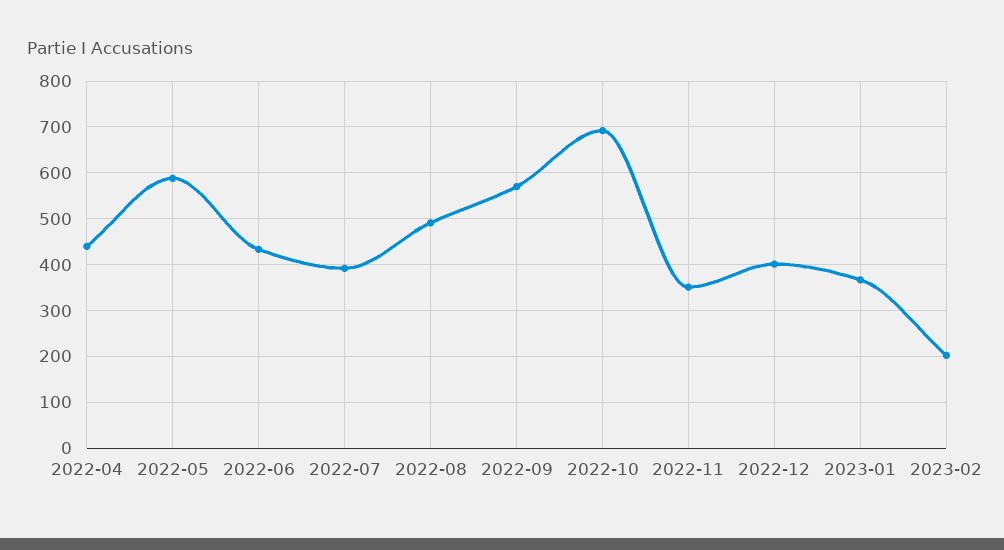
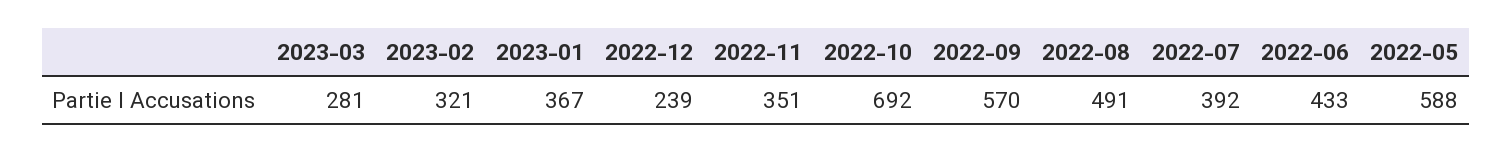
2022-04: 440 -> none
2022-12: 400 -> 239
2023-02: 200 -> 321
2023-03: none -> 281

